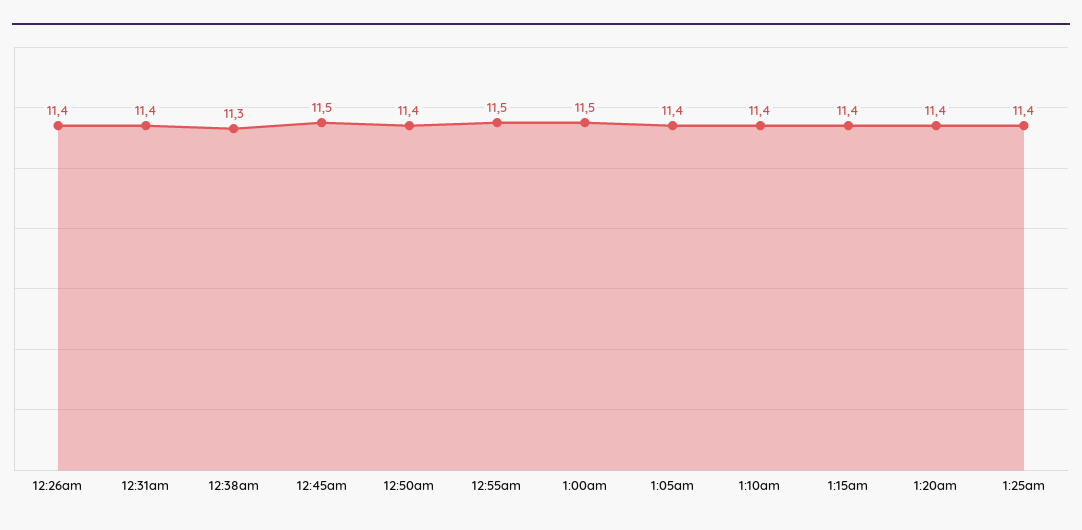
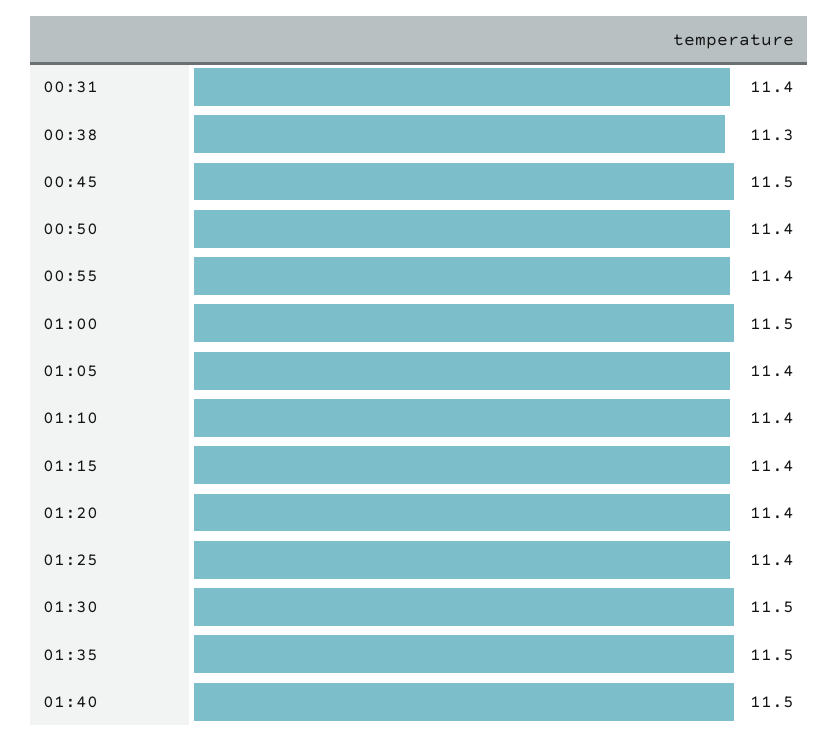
12:26am: 11.4 -> none
12:55am: 11.5 -> 11.4
01:30: none -> 11.5
01:35: none -> 11.5
01:40: none -> 11.5

